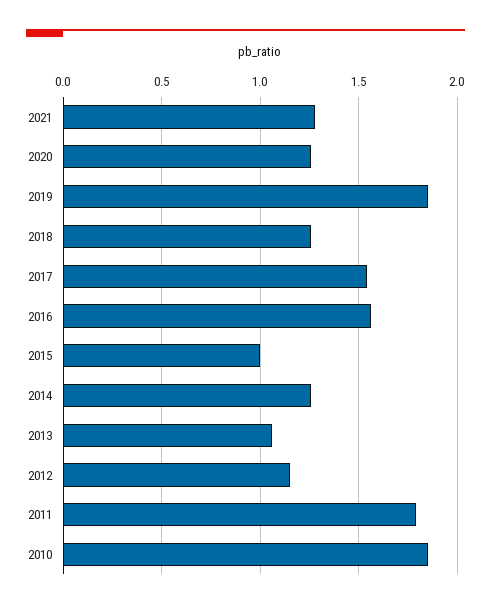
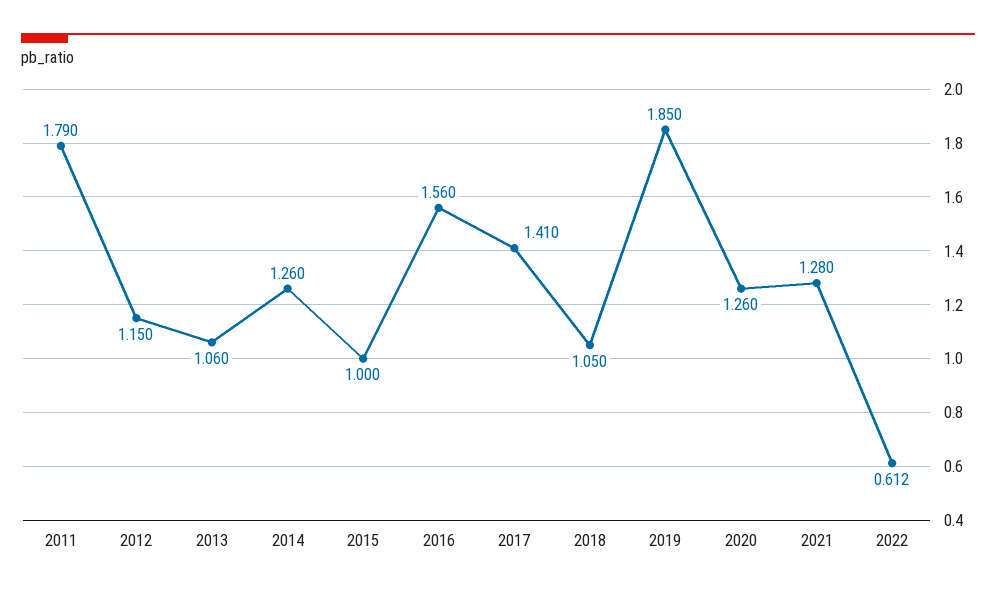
2018: 1.25 -> 1.05
2017: 1.55 -> 1.41
2010: 1.85 -> none
2022: none -> 0.612

